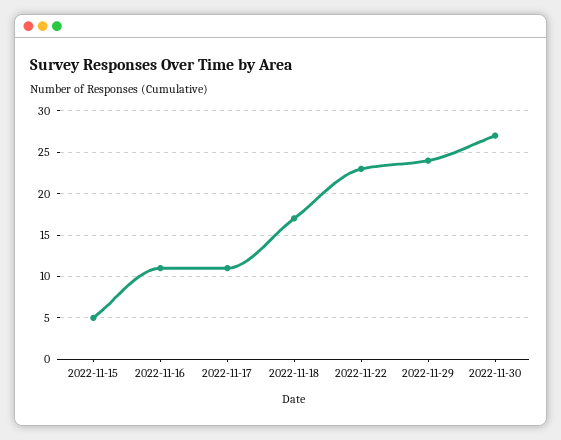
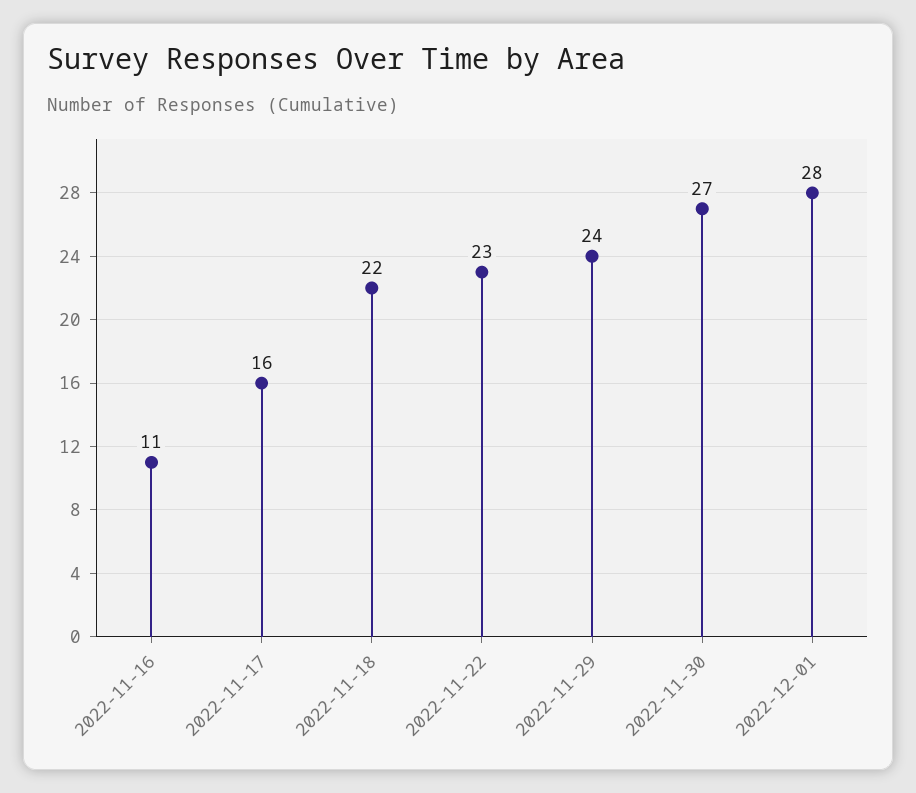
2022-11-15: 5 -> none
2022-11-17: 11 -> 16
2022-11-18: 17 -> 22
2022-12-01: none -> 28

